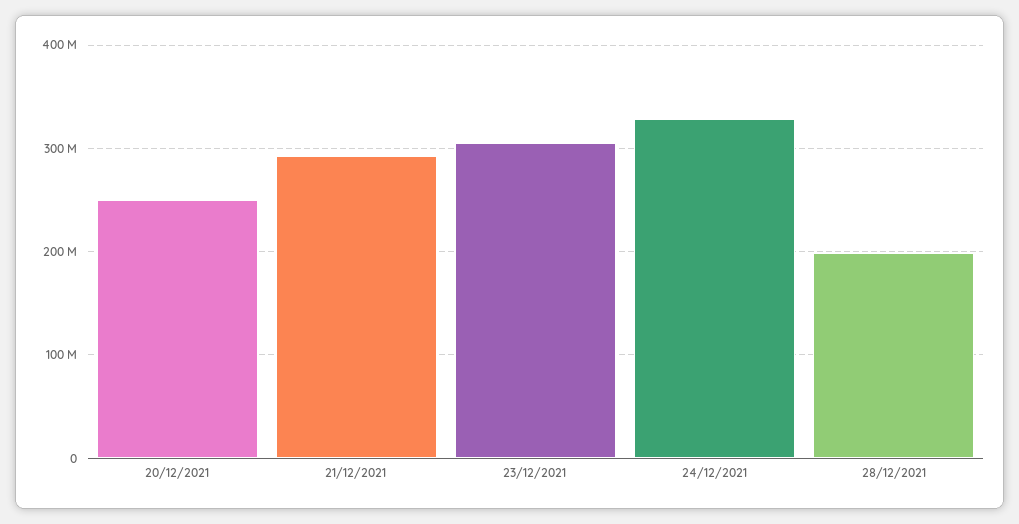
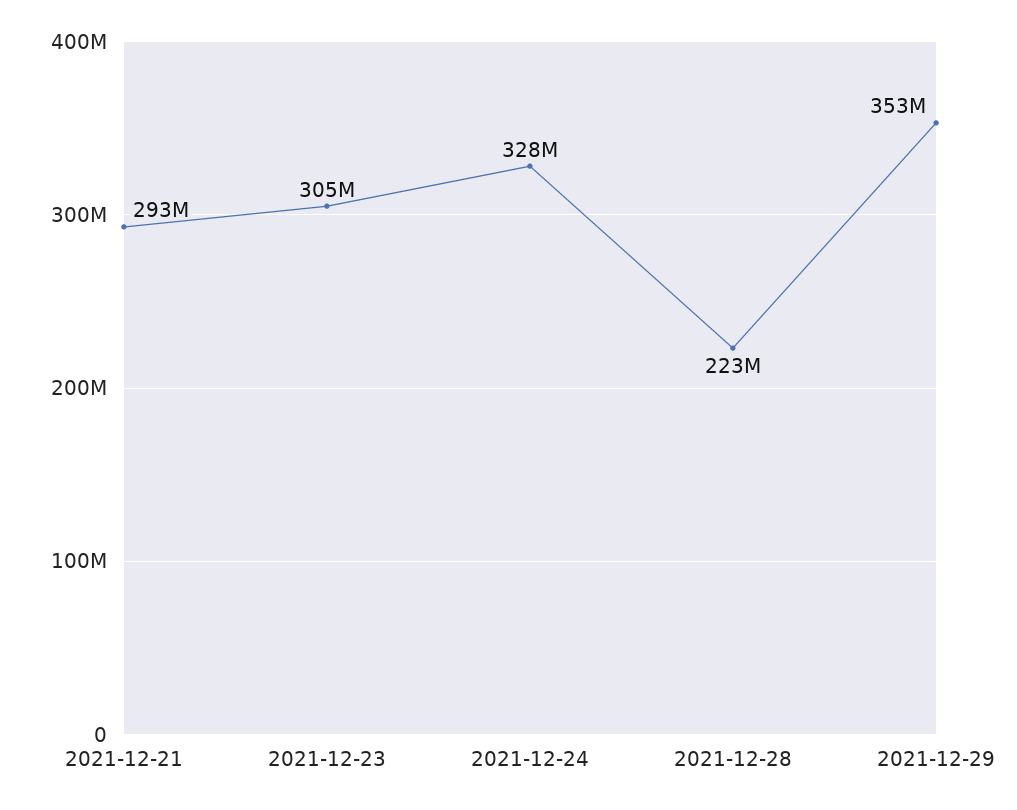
20/12/2021: 250000000 -> none
28/12/2021: 200000000 -> 223000000
2021-12-29: none -> 353000000

